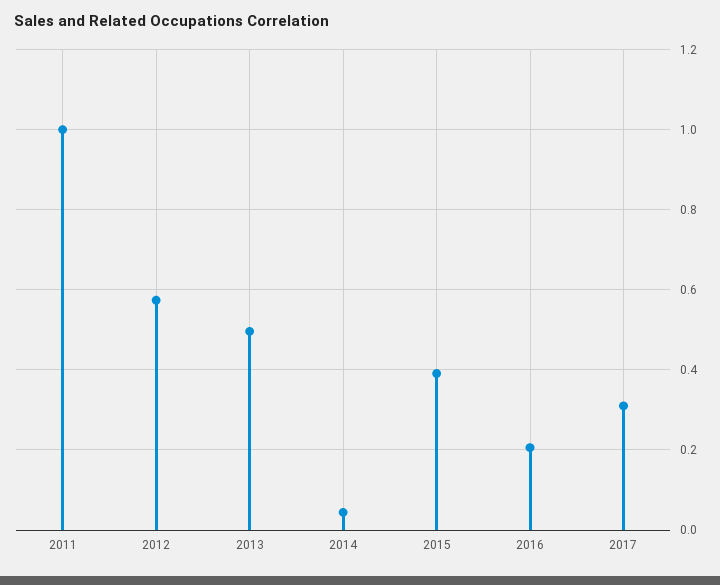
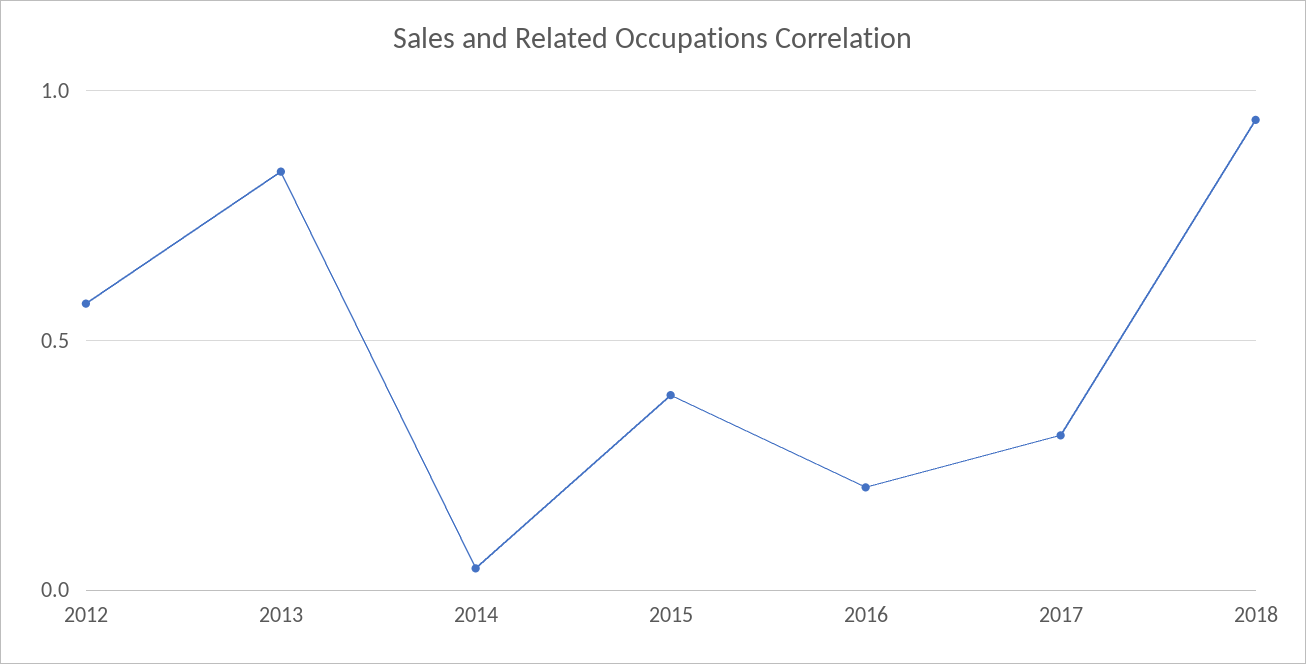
2011: 1 -> none
2013: 0.5 -> 0.85
2018: none -> 0.95

